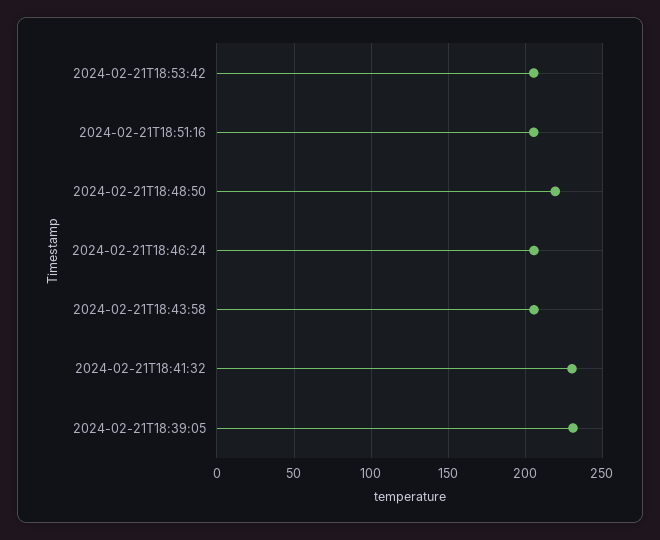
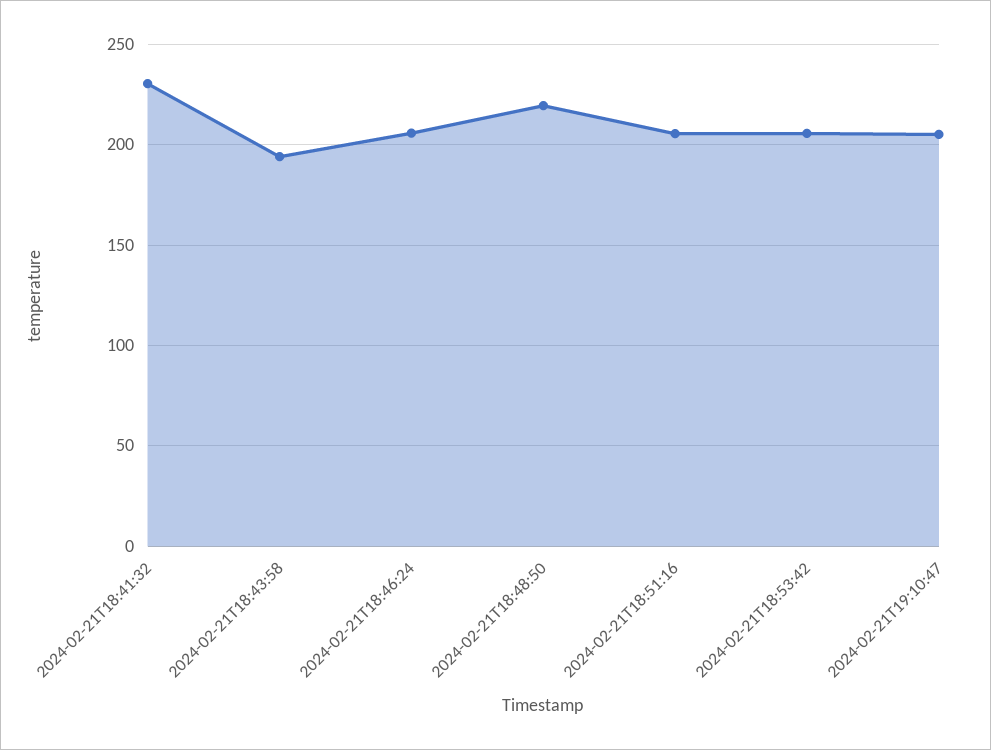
2024-02-21T18:43:58: 205 -> 195
2024-02-21T18:39:05: 230 -> none
2024-02-21T19:10:47: none -> 205

